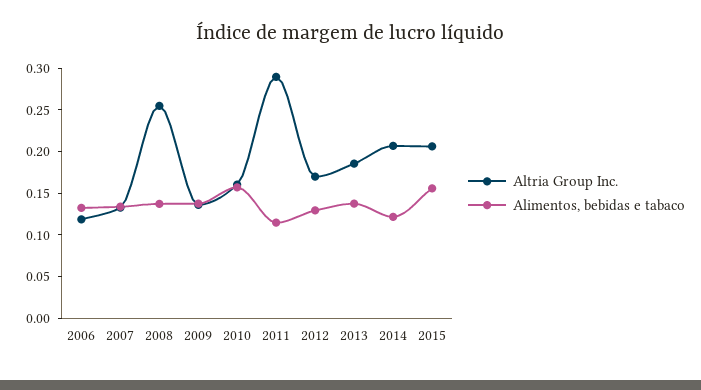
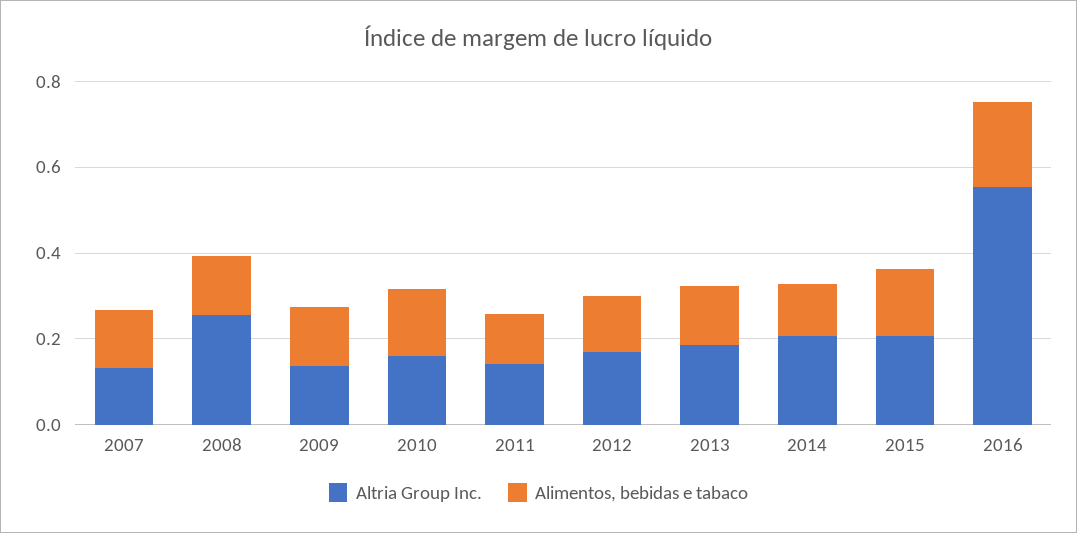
Altria Group Inc., 2006: 0.12 -> none
Alimentos, bebidas e tabaco, 2006: 0.13 -> none
Altria Group Inc., 2011: 0.29 -> 0.15
Altria Group Inc., 2016: none -> 0.55
Alimentos, bebidas e tabaco, 2016: none -> 0.2

